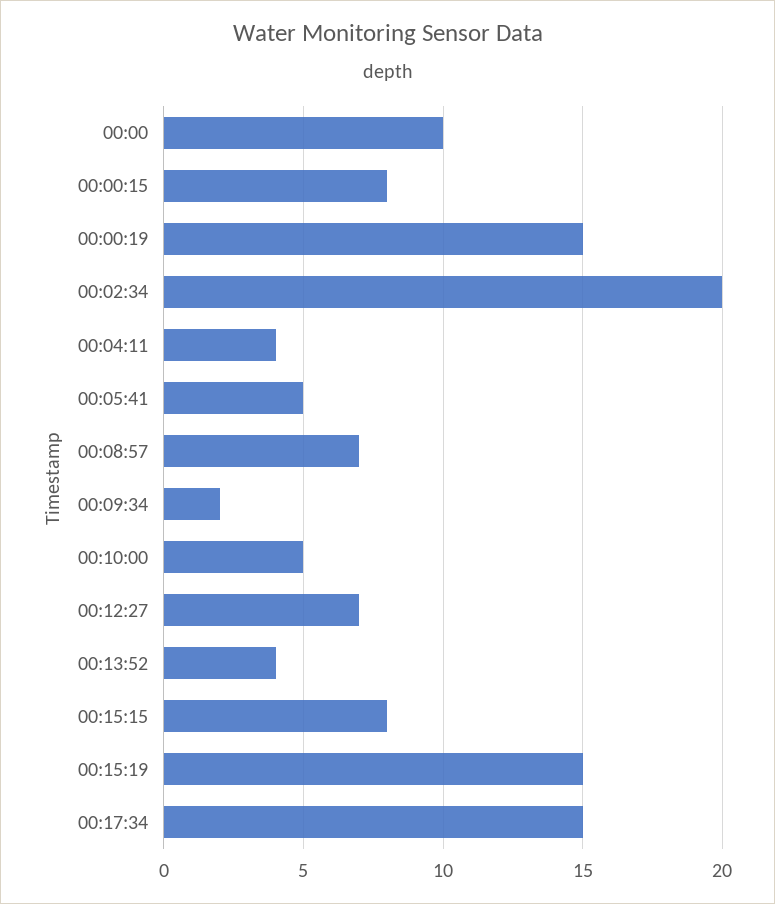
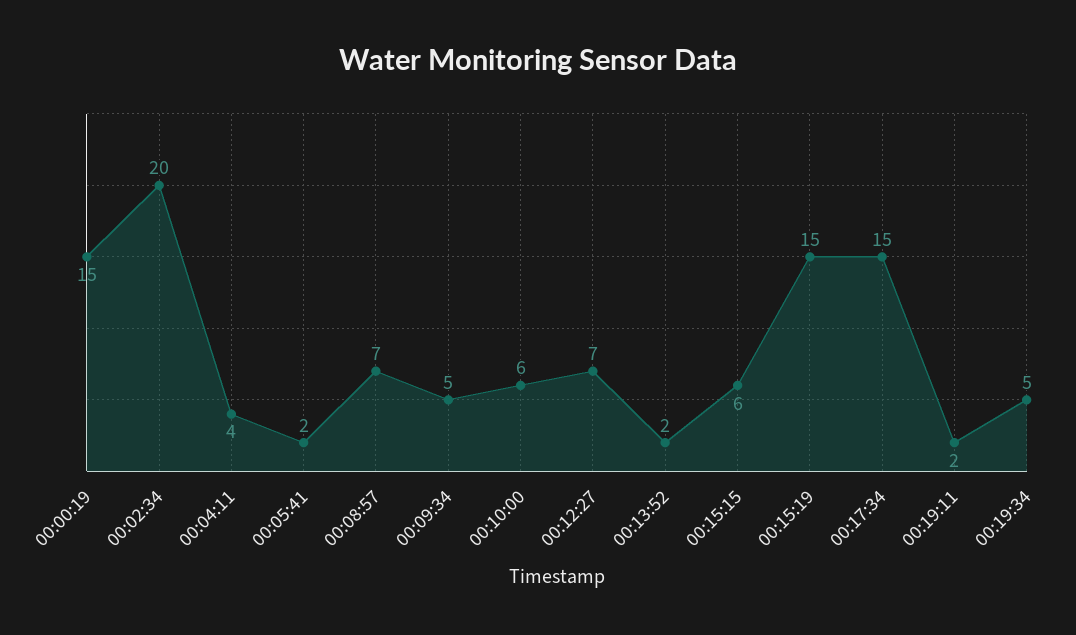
00:00: 10 -> none
00:00:15: 8 -> none
00:05:41: 5 -> 2
00:09:34: 2 -> 5
00:10:00: 5 -> 6
00:13:52: 4 -> 2
00:15:15: 8 -> 6
00:19:11: none -> 2
00:19:34: none -> 5

